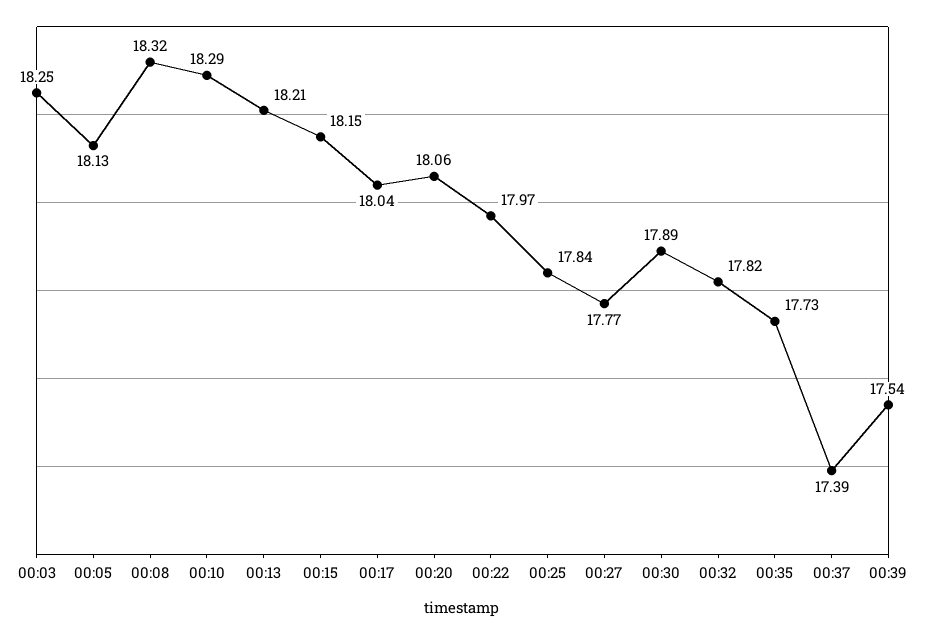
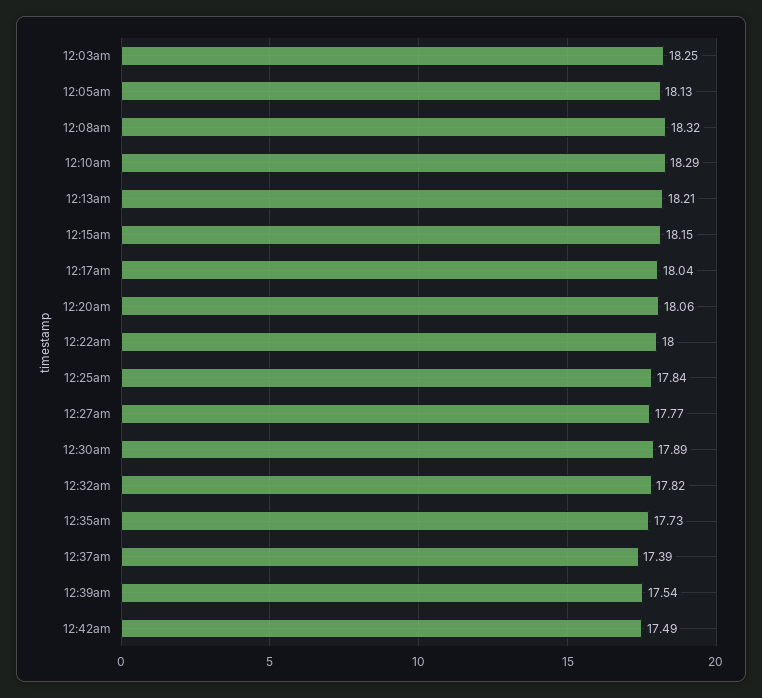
00:22: 17.97 -> 18
12:42am: none -> 17.49

